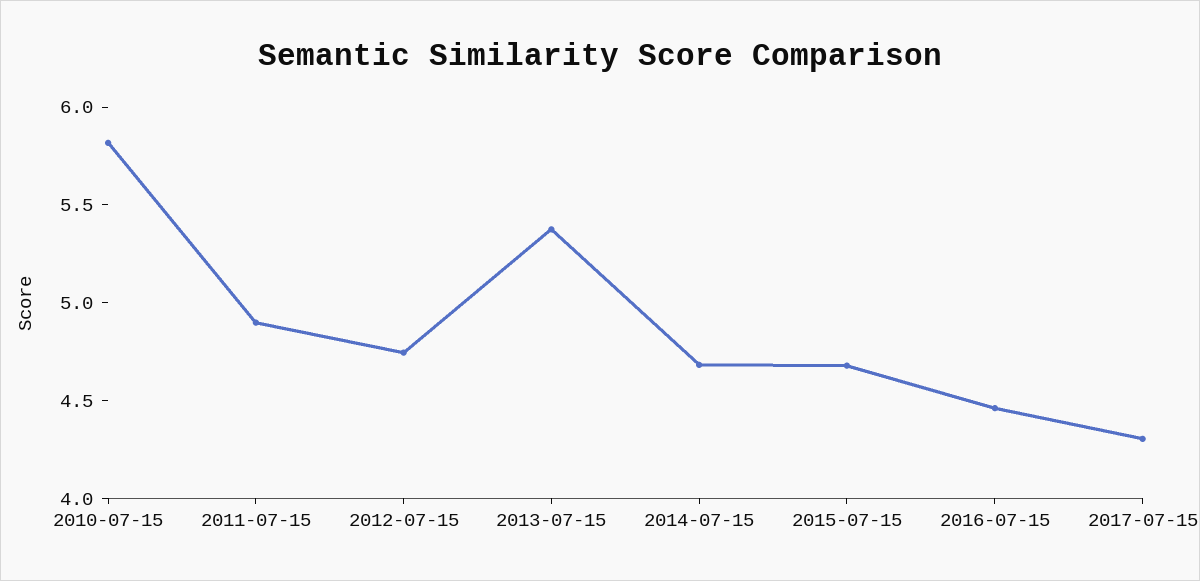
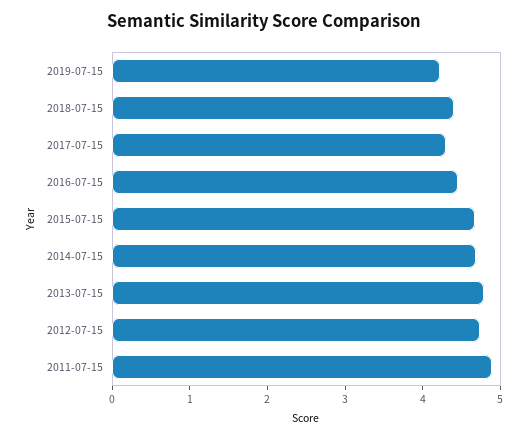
2010-07-15: 5.8 -> none
2013-07-15: 5.4 -> 4.8
2019-07-15: none -> 4.2
2018-07-15: none -> 4.4

